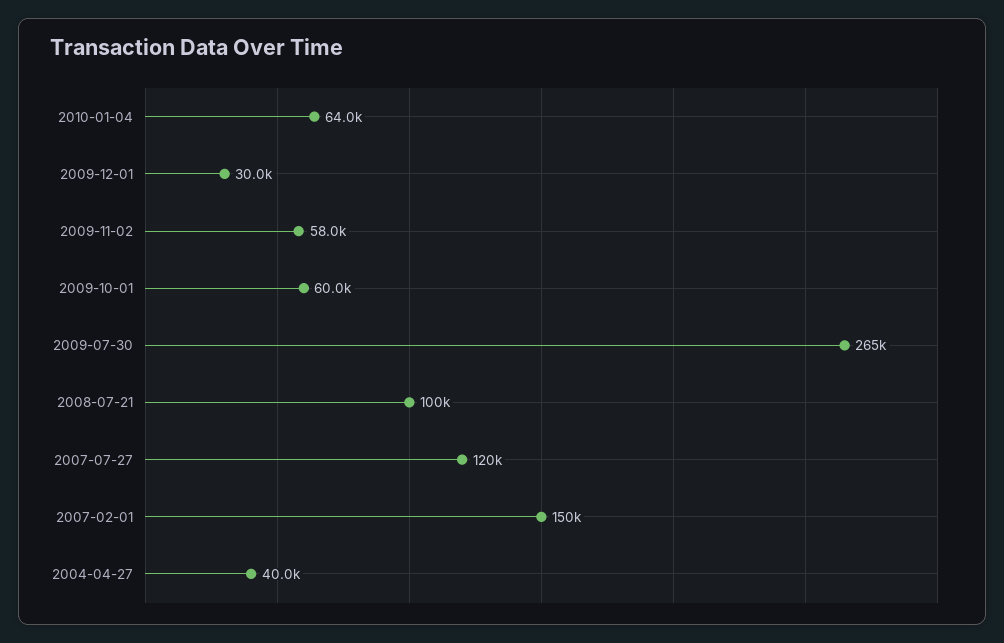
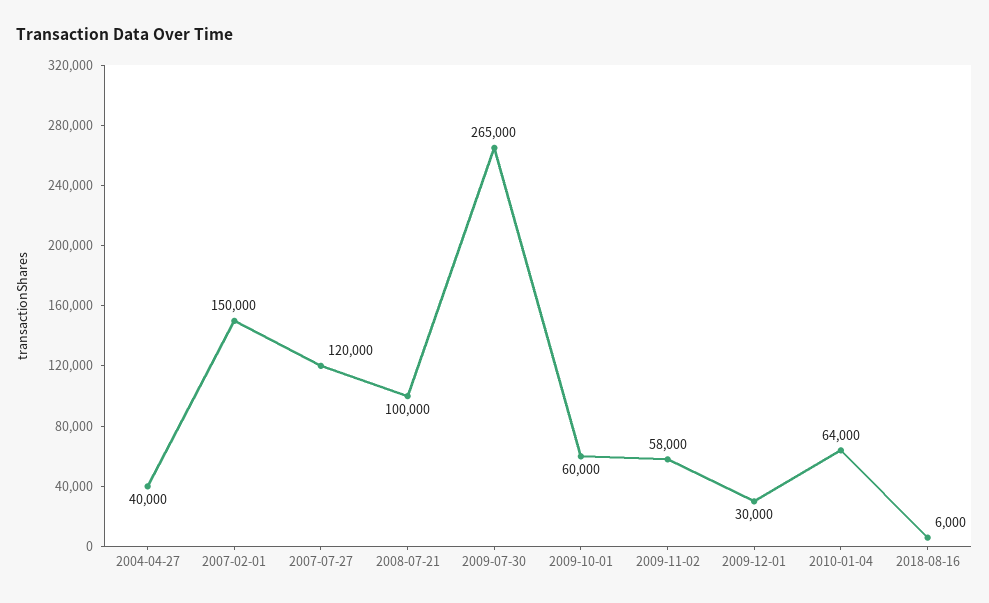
2018-08-16: none -> 6000

